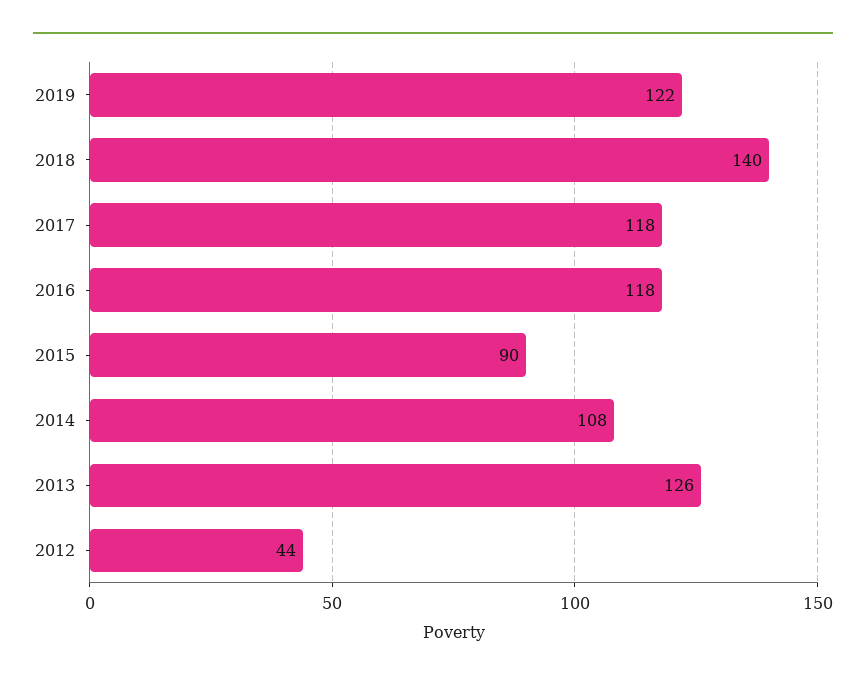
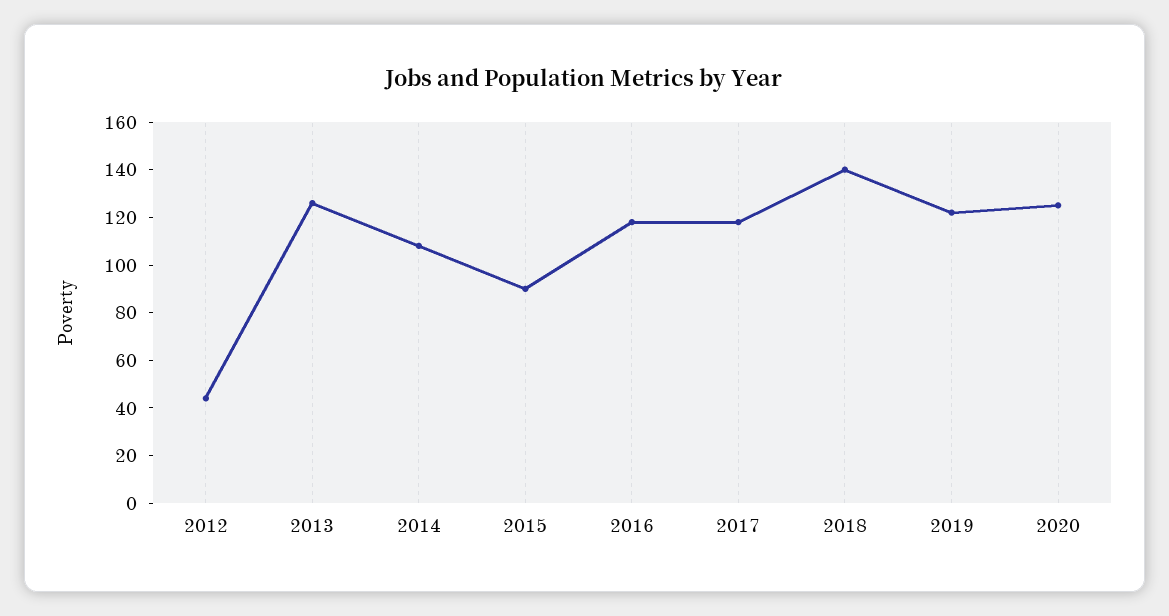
2020: none -> 125

